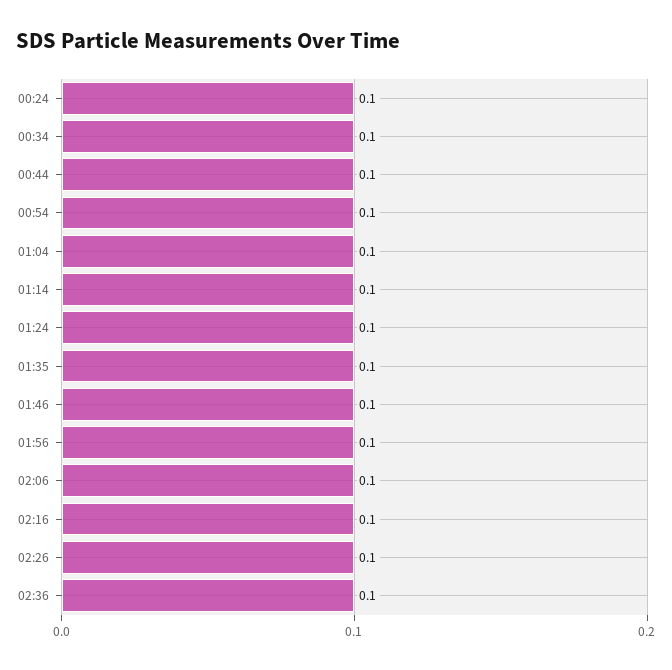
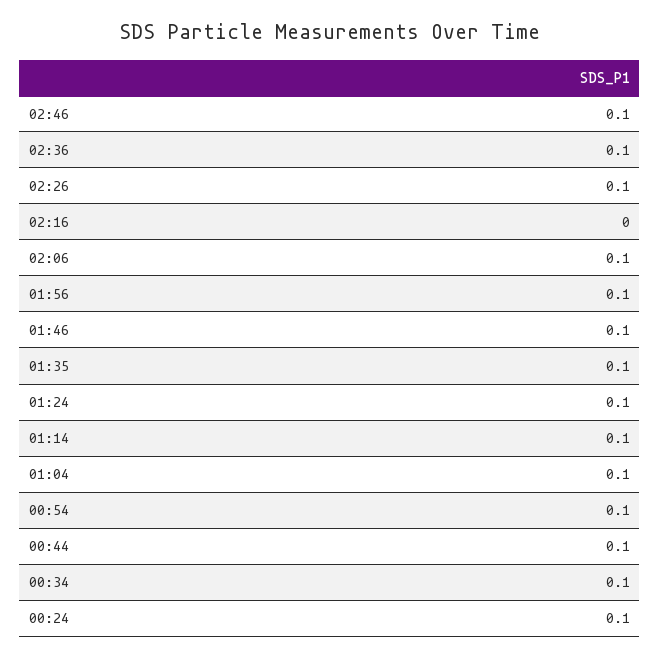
02:16: 0.1 -> 0
02:46: none -> 0.1

